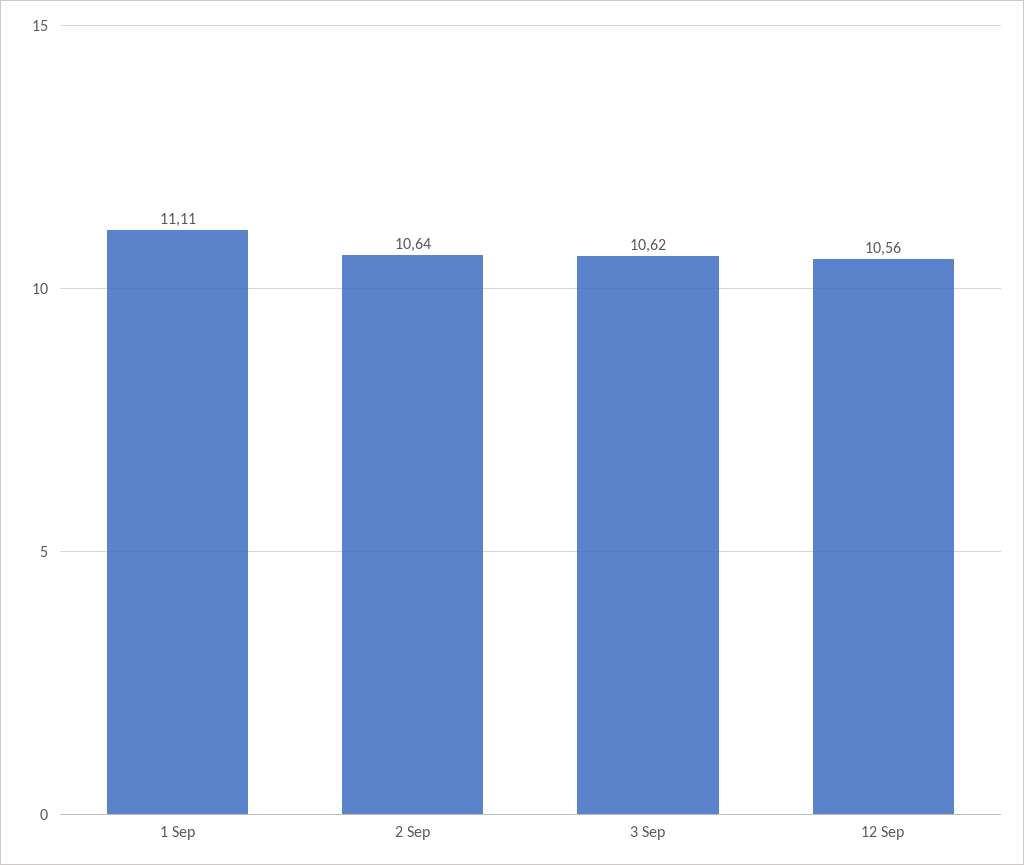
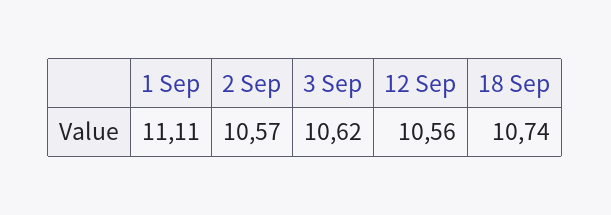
2 Sep: 10.64 -> 10.57
18 Sep: none -> 10.74

